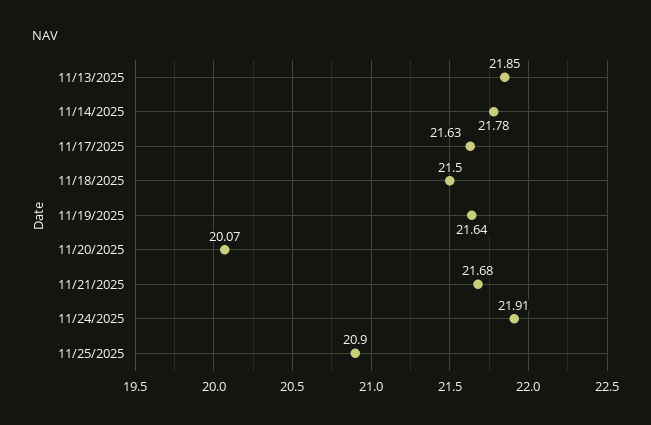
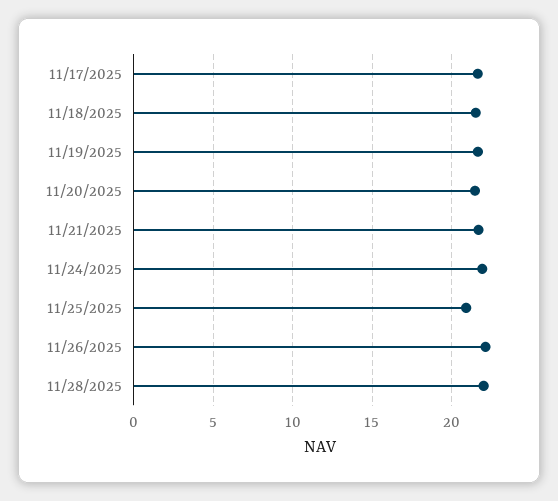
11/13/2025: 21.85 -> none
11/14/2025: 21.78 -> none
11/20/2025: 20.07 -> 21.5
11/26/2025: none -> 22
11/28/2025: none -> 22

